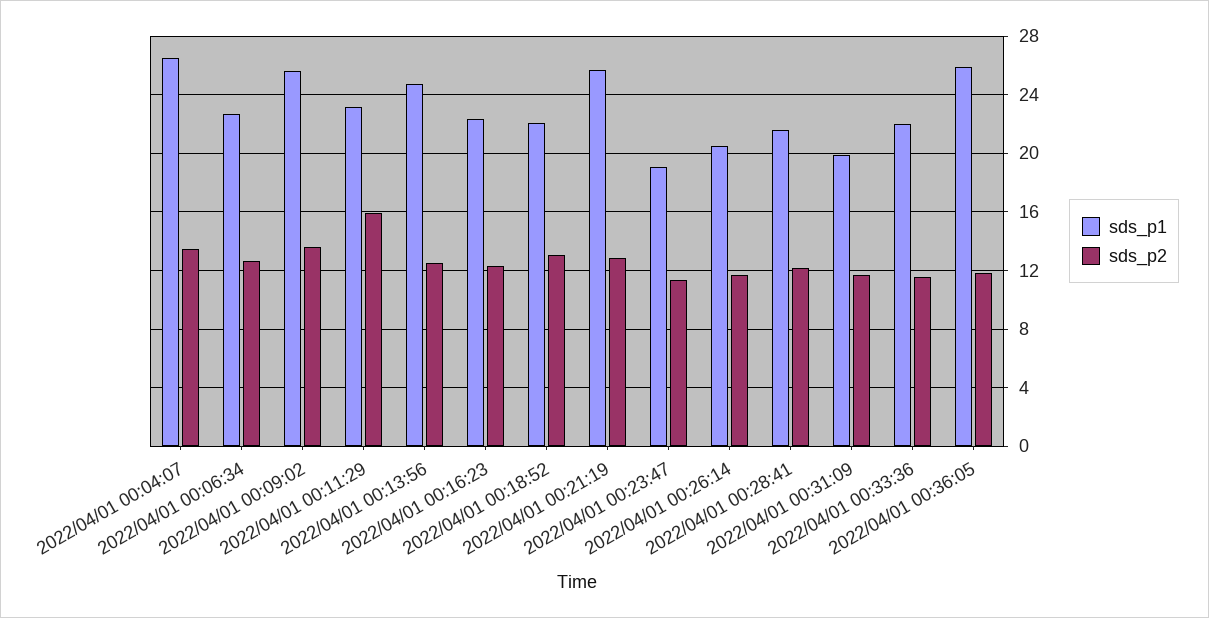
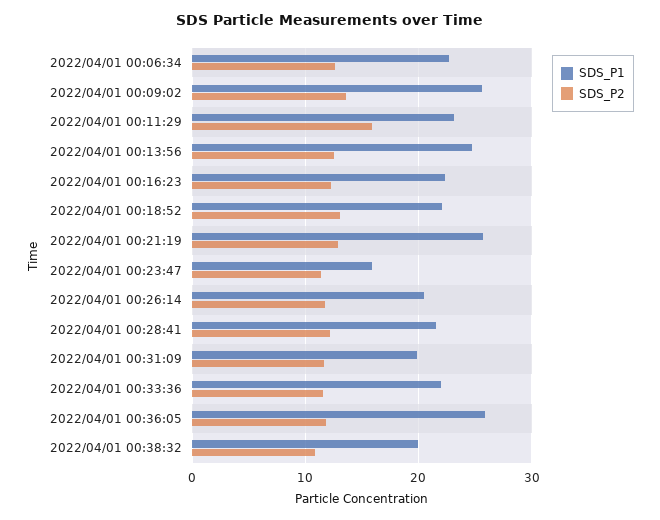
sds_p1, 2022/04/01 00:04:07: 26.5 -> none
sds_p2, 2022/04/01 00:04:07: 13.5 -> none
sds_p1, 2022/04/01 00:23:47: 19 -> 16
sds_p1, 2022/04/01 00:38:32: none -> 20
sds_p2, 2022/04/01 00:38:32: none -> 11

